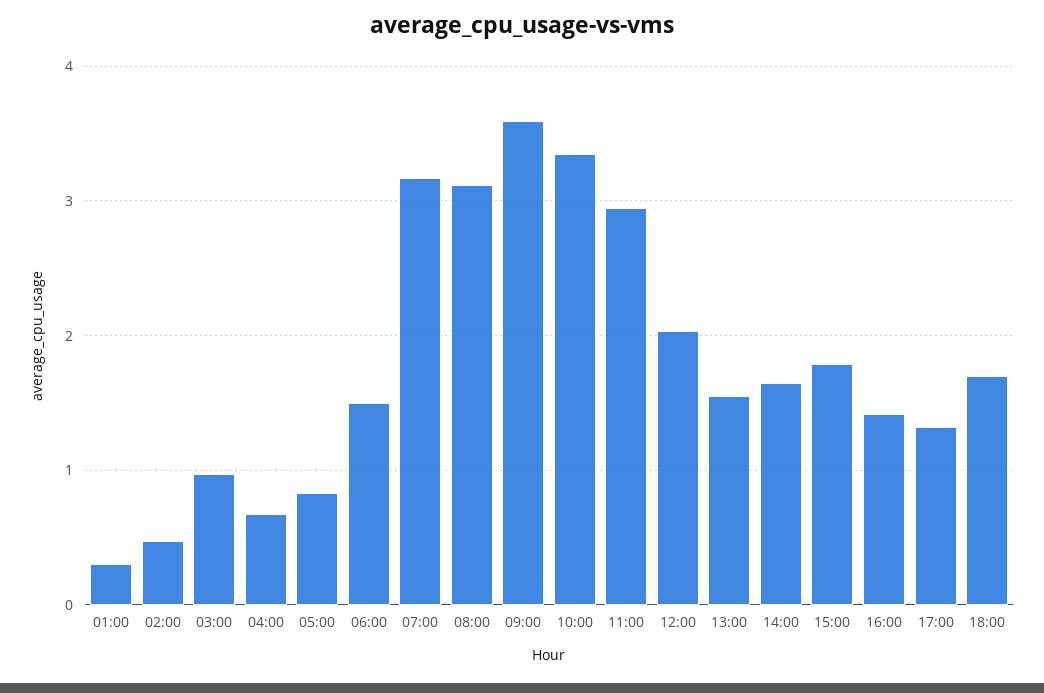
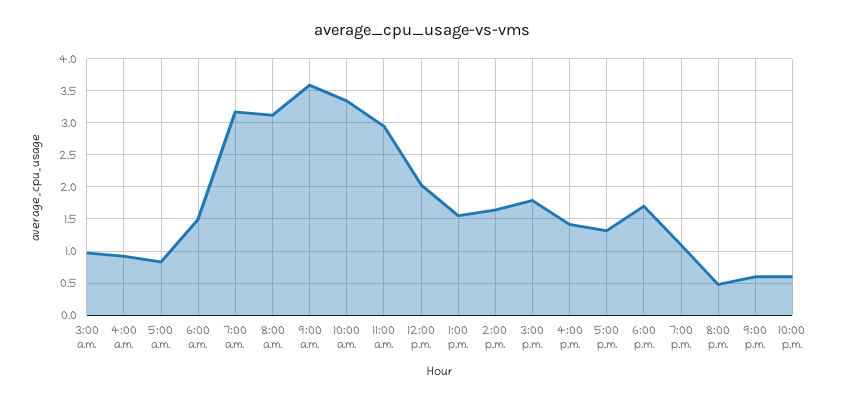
01:00: 0.3 -> none
02:00: 0.5 -> none
04:00: 0.7 -> 0.9
7:00 p.m.: none -> 1.1
8:00 p.m.: none -> 0.5
9:00 p.m.: none -> 0.6
10:00 p.m.: none -> 0.6

